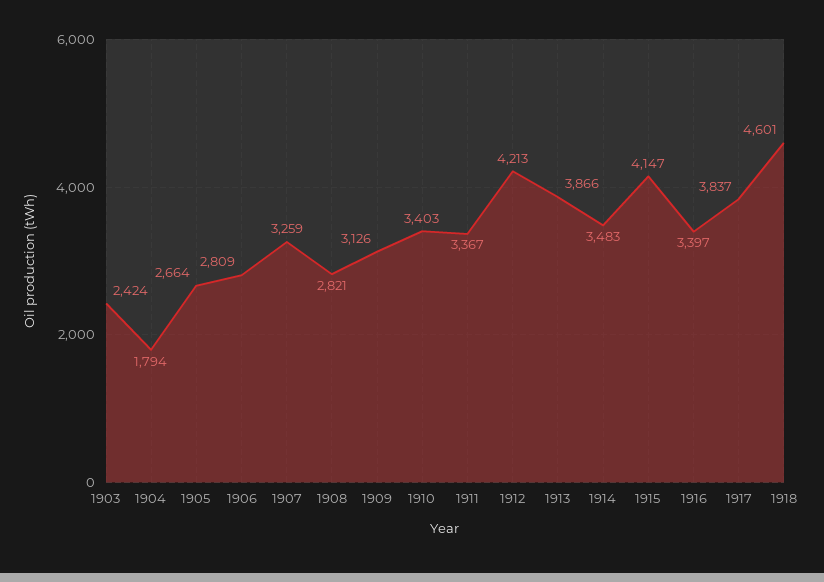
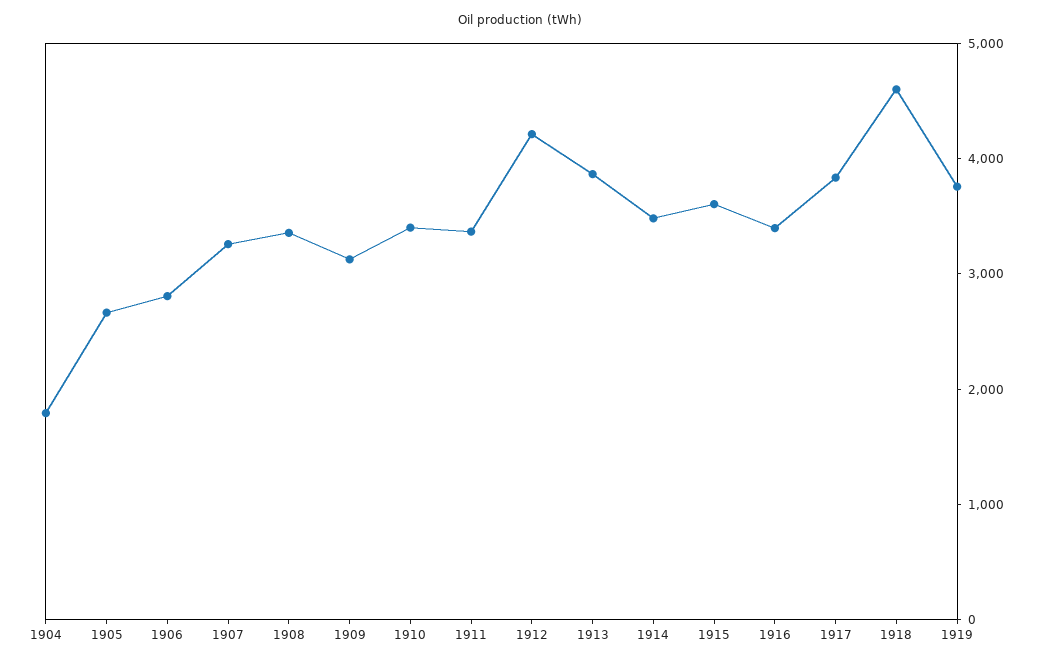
1903: 2424 -> none
1908: 2821 -> 3400
1915: 4147 -> 3600
1919: none -> 3800

